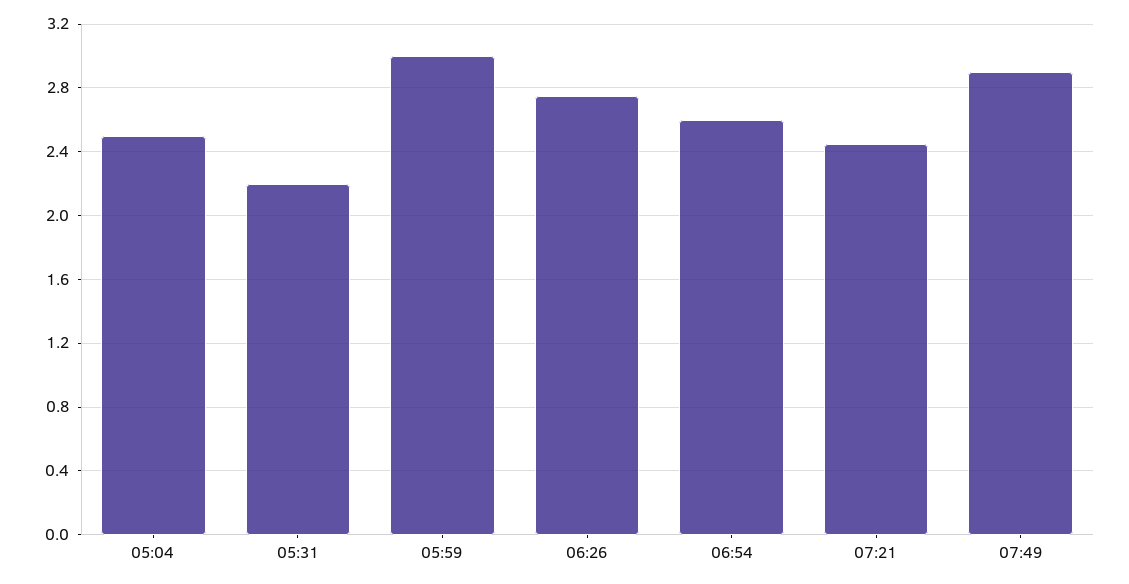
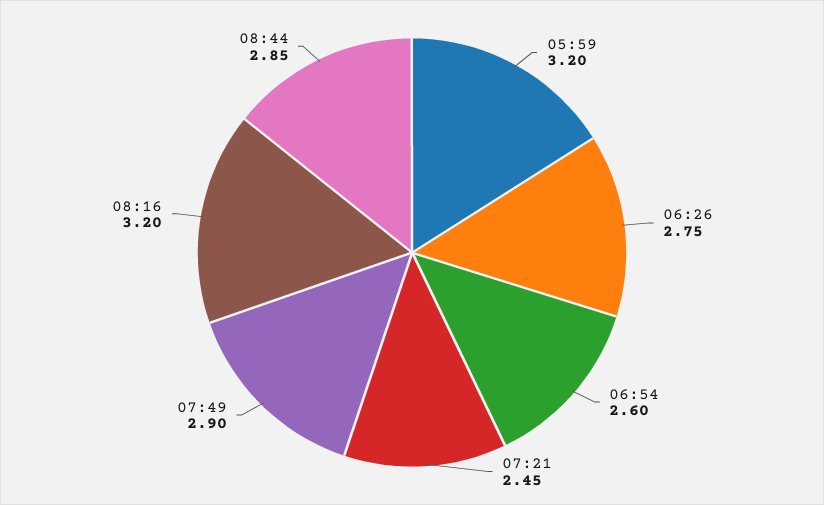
05:04: 2.5 -> none
05:31: 2.2 -> none
05:59: 3 -> 3.2
08:16: none -> 3.2
08:44: none -> 2.85

